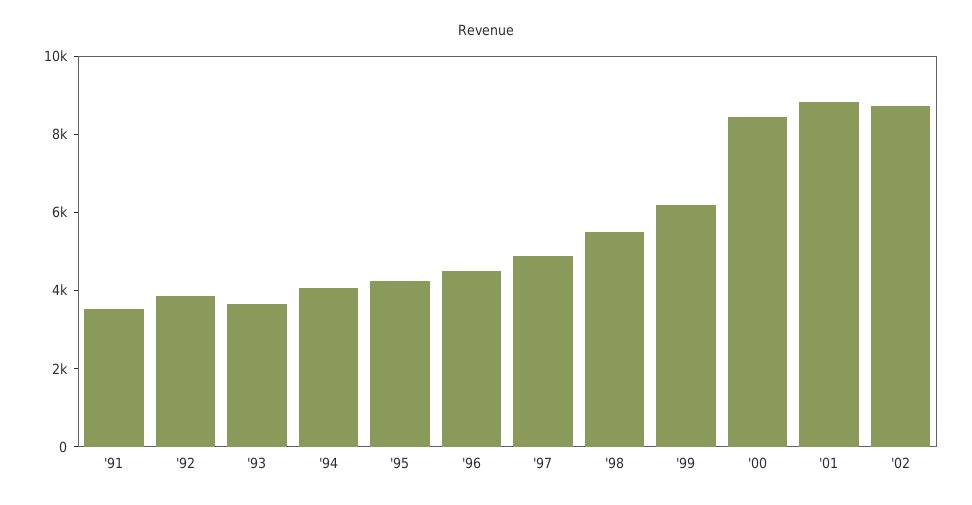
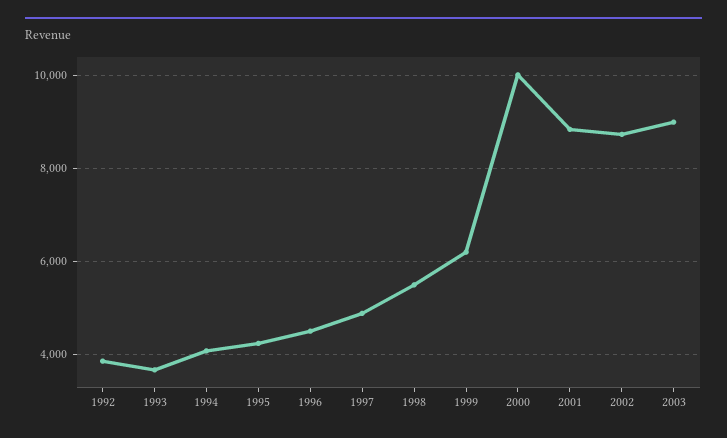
'91: 3500 -> none
'00: 8500 -> 10000
2003: none -> 9000

